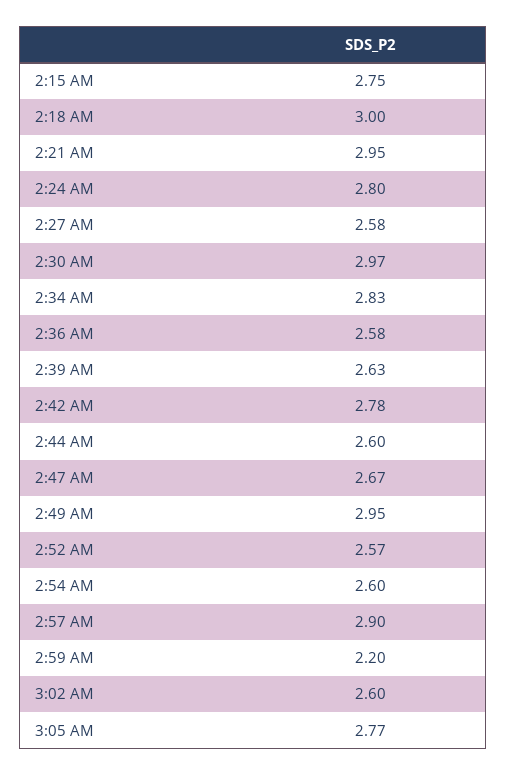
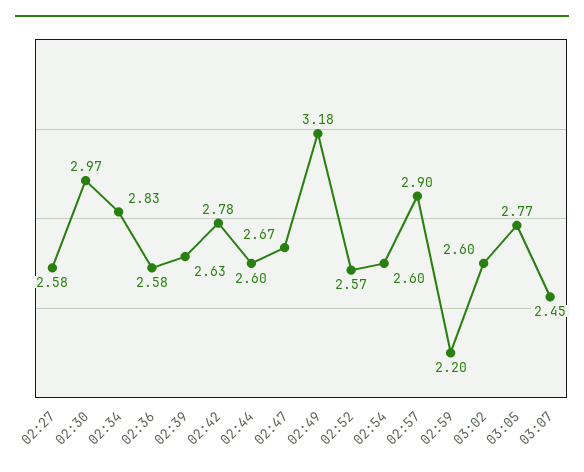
2:15 AM: 2.75 -> none
2:18 AM: 3 -> none
2:21 AM: 2.95 -> none
2:24 AM: 2.8 -> none
2:49 AM: 2.95 -> 3.18
03:07: none -> 2.45

